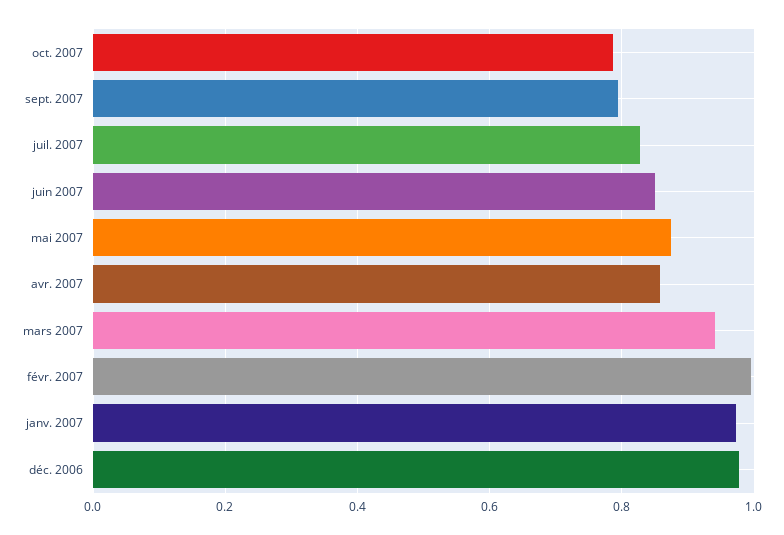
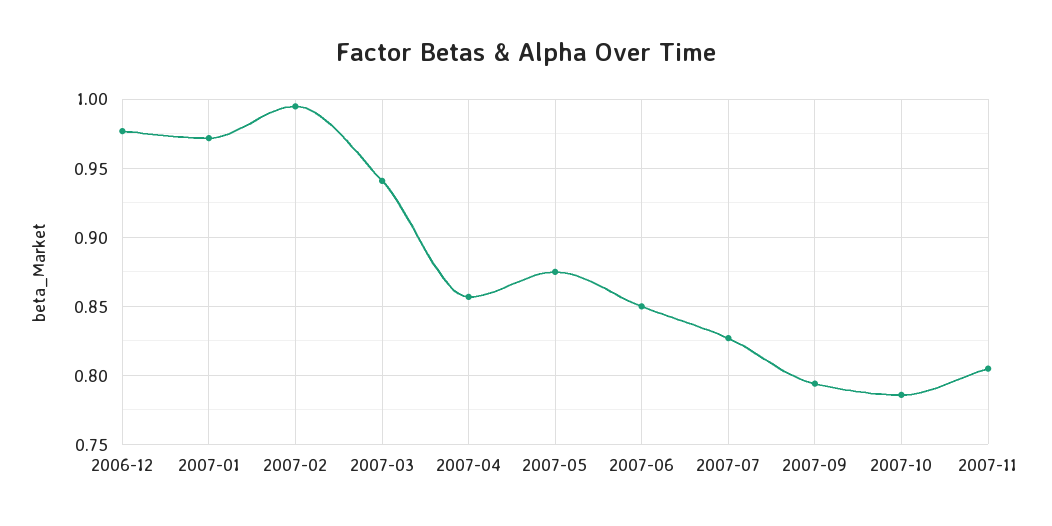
2007-11: none -> 0.805

